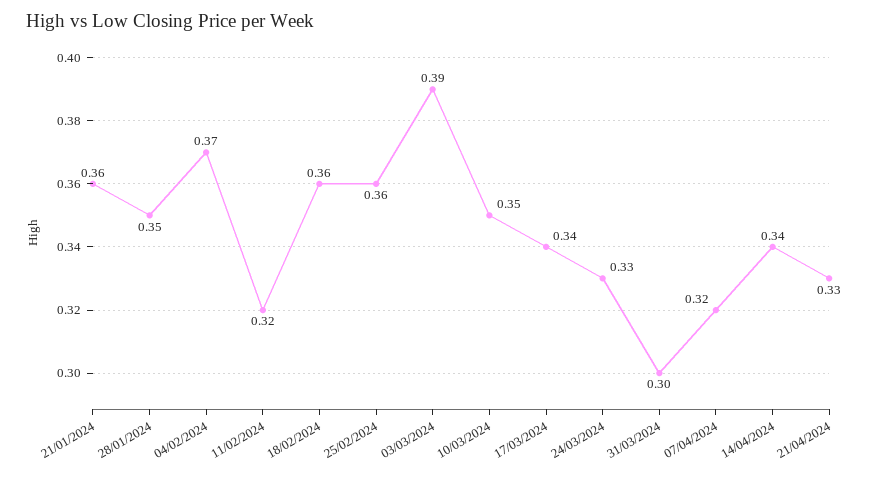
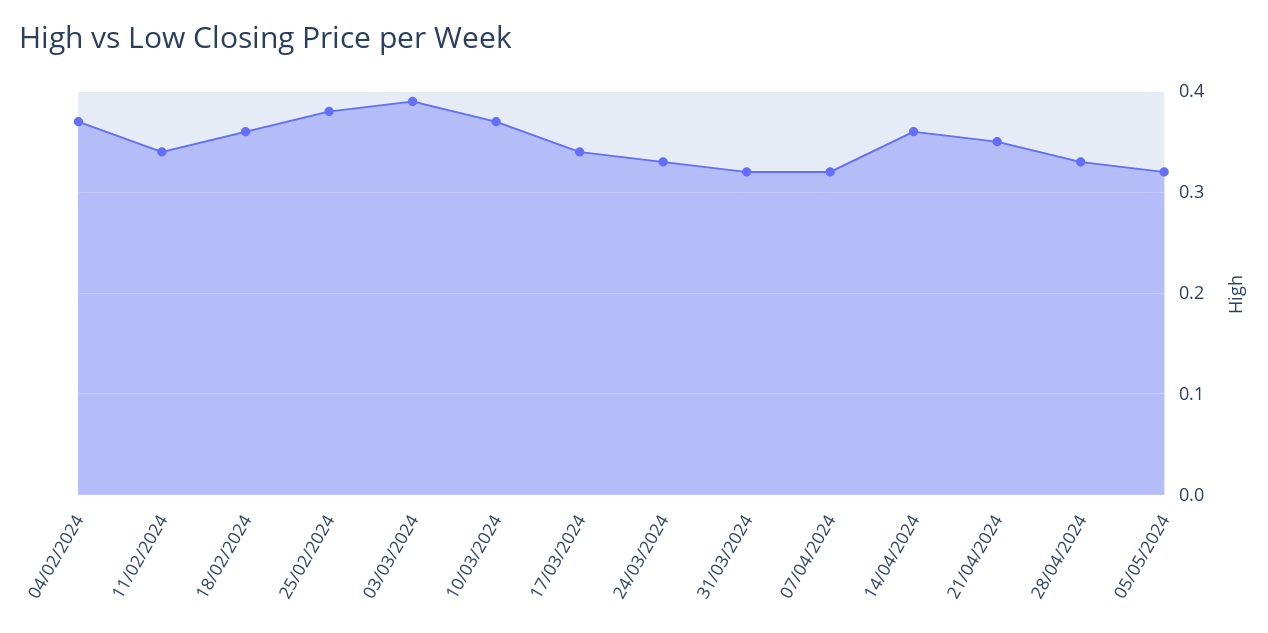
21/01/2024: 0.36 -> none
28/01/2024: 0.35 -> none
11/02/2024: 0.32 -> 0.34
25/02/2024: 0.36 -> 0.38
10/03/2024: 0.35 -> 0.37
31/03/2024: 0.3 -> 0.32
14/04/2024: 0.34 -> 0.36
21/04/2024: 0.33 -> 0.35
28/04/2024: none -> 0.33
05/05/2024: none -> 0.32

